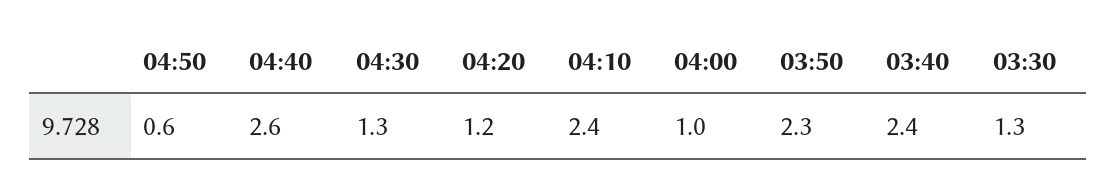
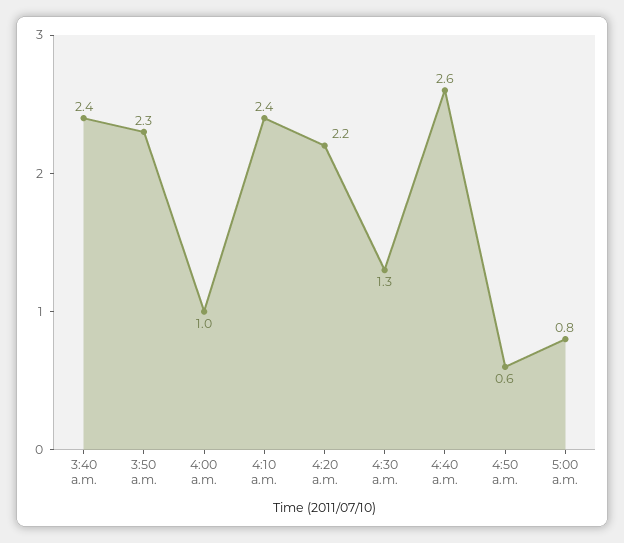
04:20: 1.2 -> 2.2
03:30: 1.3 -> none
5:00 a.m.: none -> 0.8

